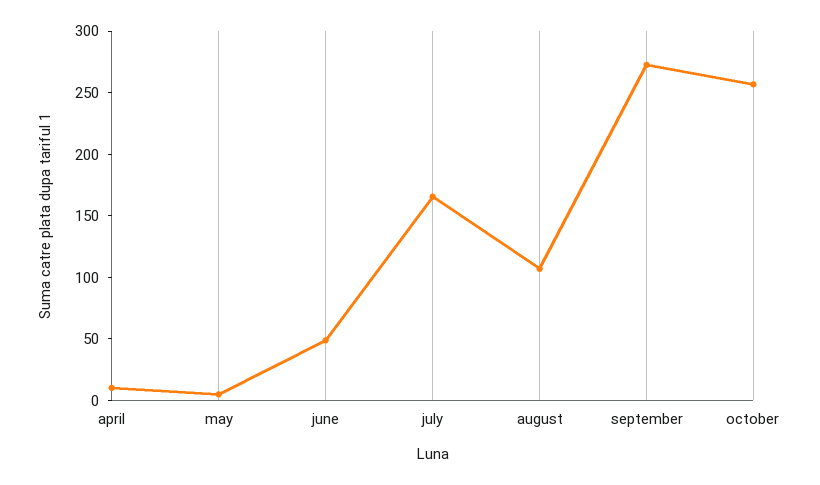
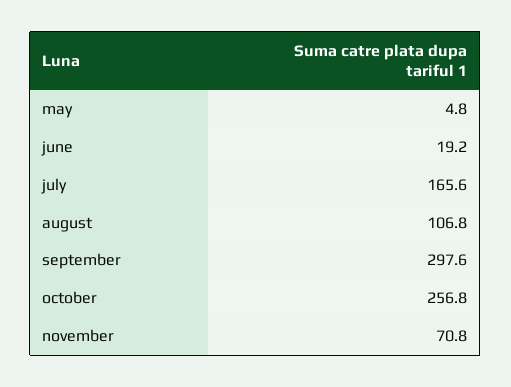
april: 10 -> none
june: 50 -> 19.2
september: 270 -> 297.6
november: none -> 70.8

